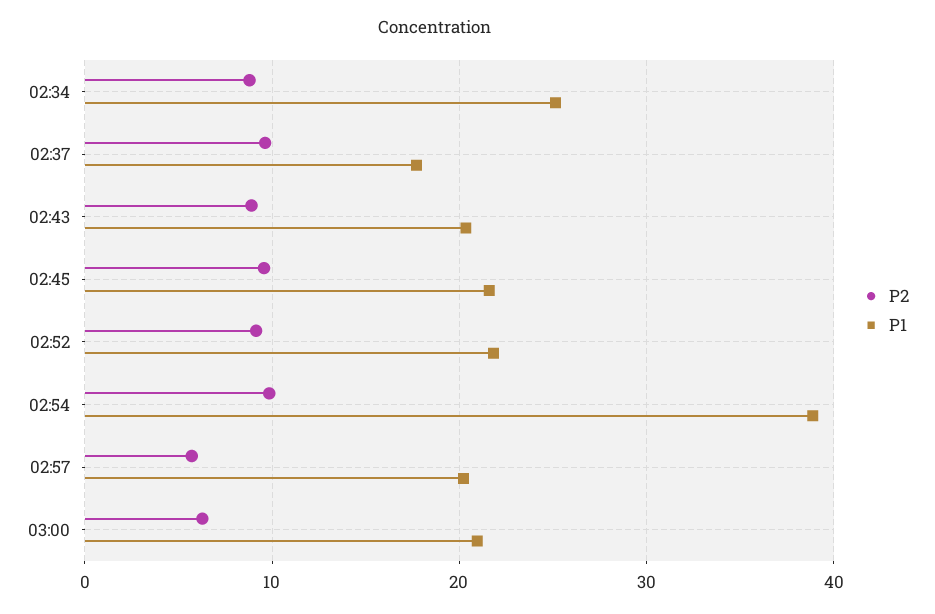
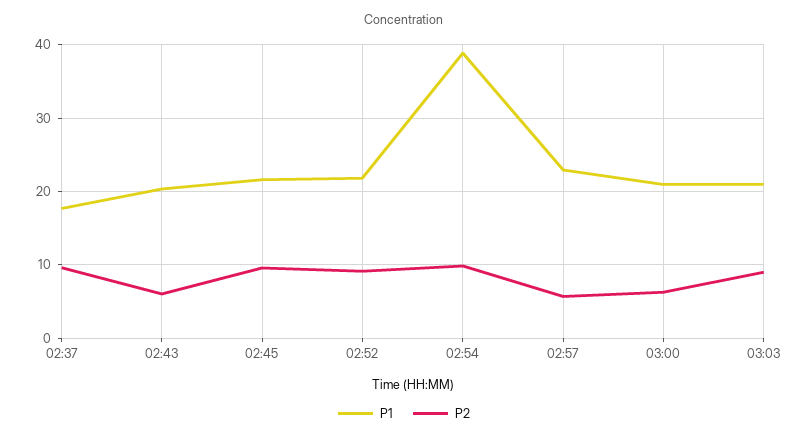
P2, 02:34: 9 -> none
P1, 02:34: 25 -> none
P2, 02:43: 9 -> 6
P1, 02:57: 20 -> 23
P1, 03:03: none -> 21
P2, 03:03: none -> 9

